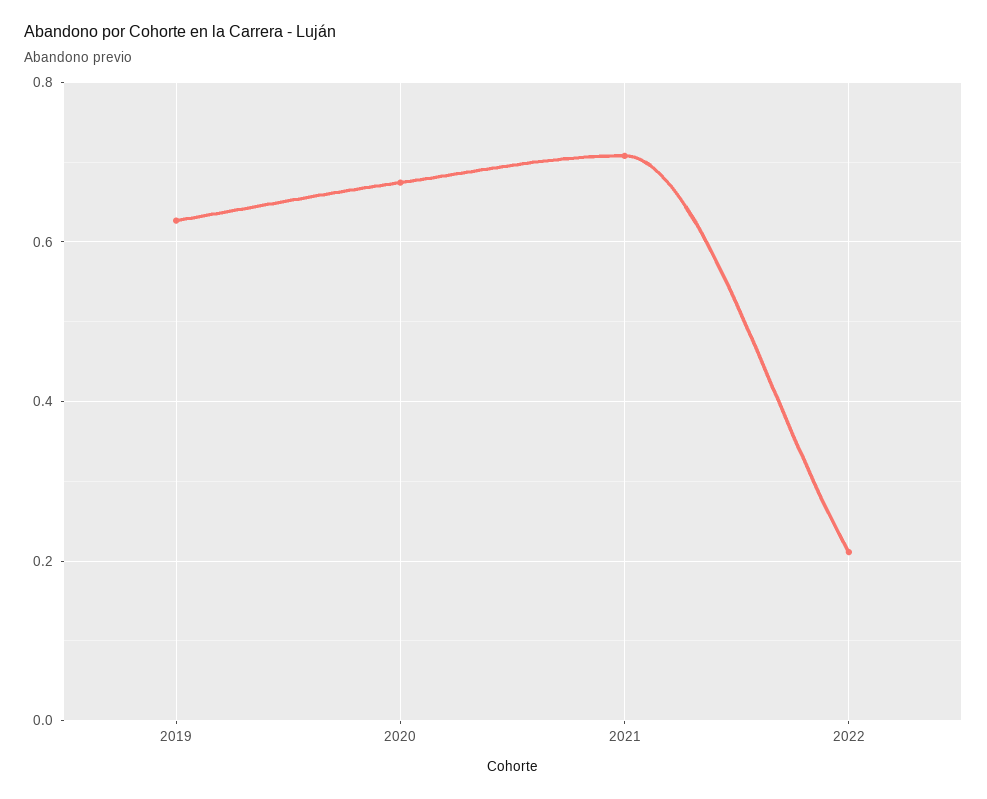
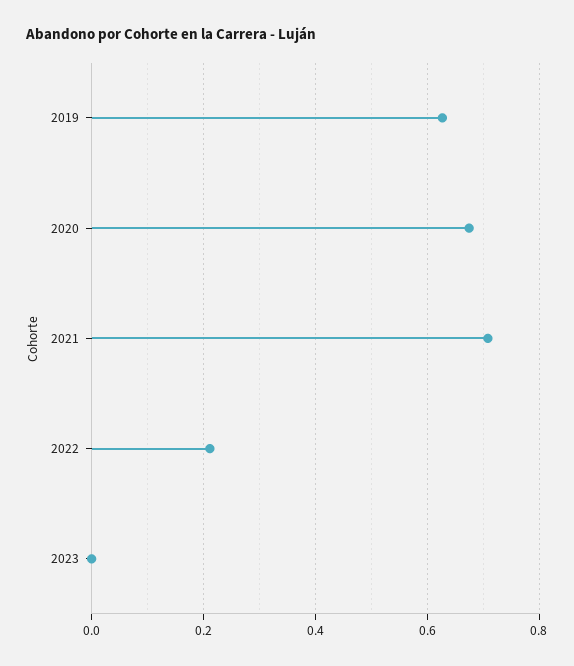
2023: none -> 0

